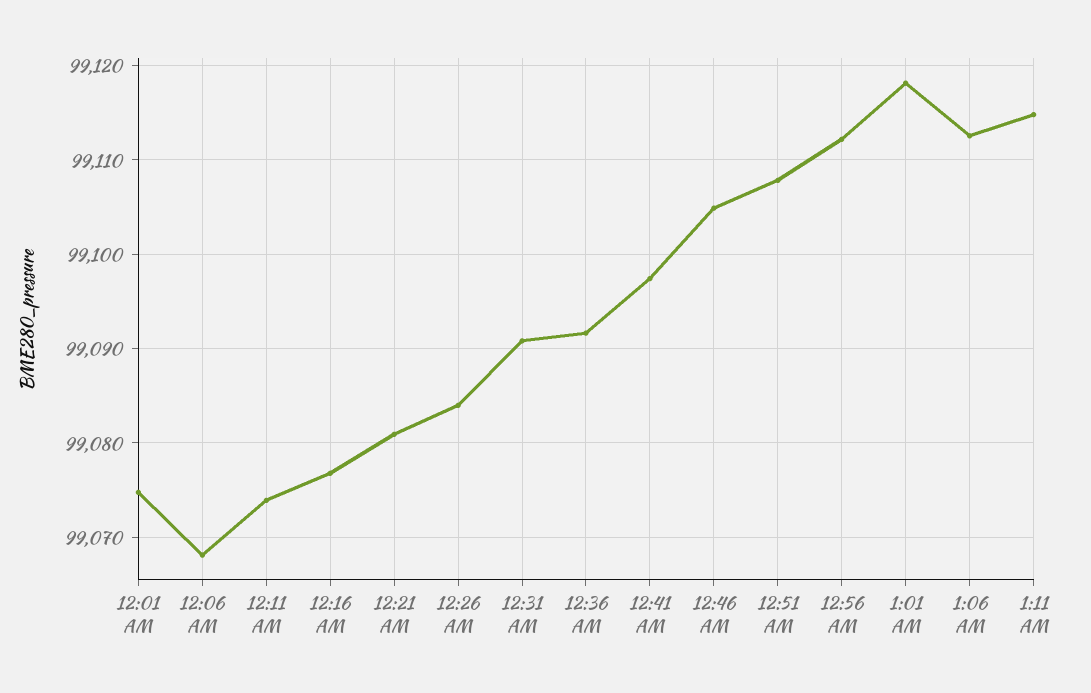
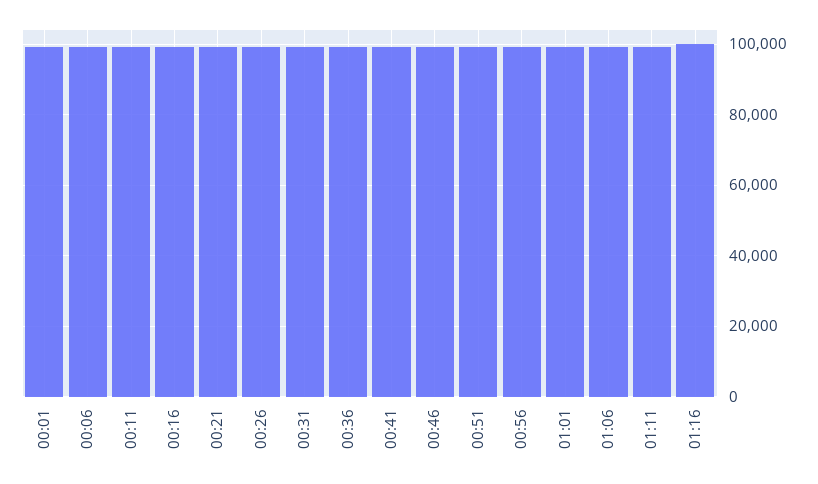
01:16: none -> 100000

